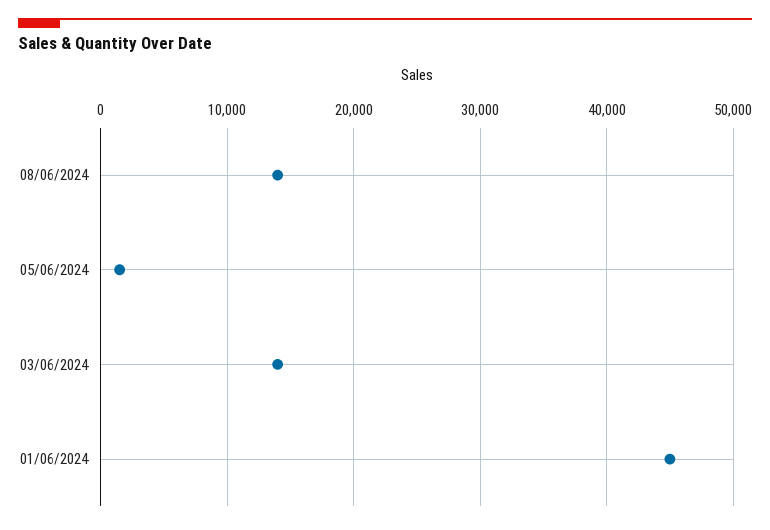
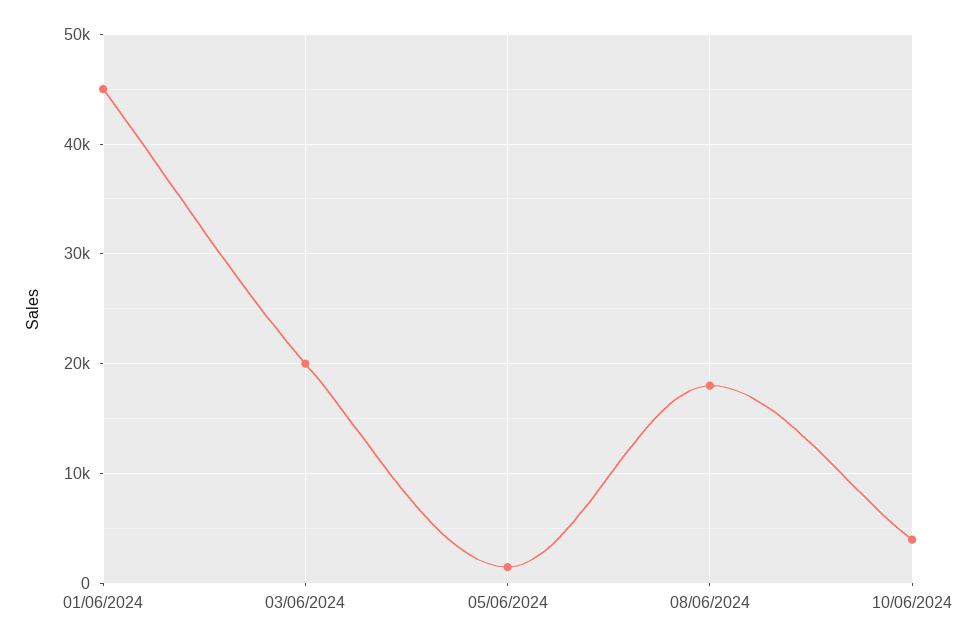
08/06/2024: 14000 -> 18000
03/06/2024: 14000 -> 20000
10/06/2024: none -> 4000

